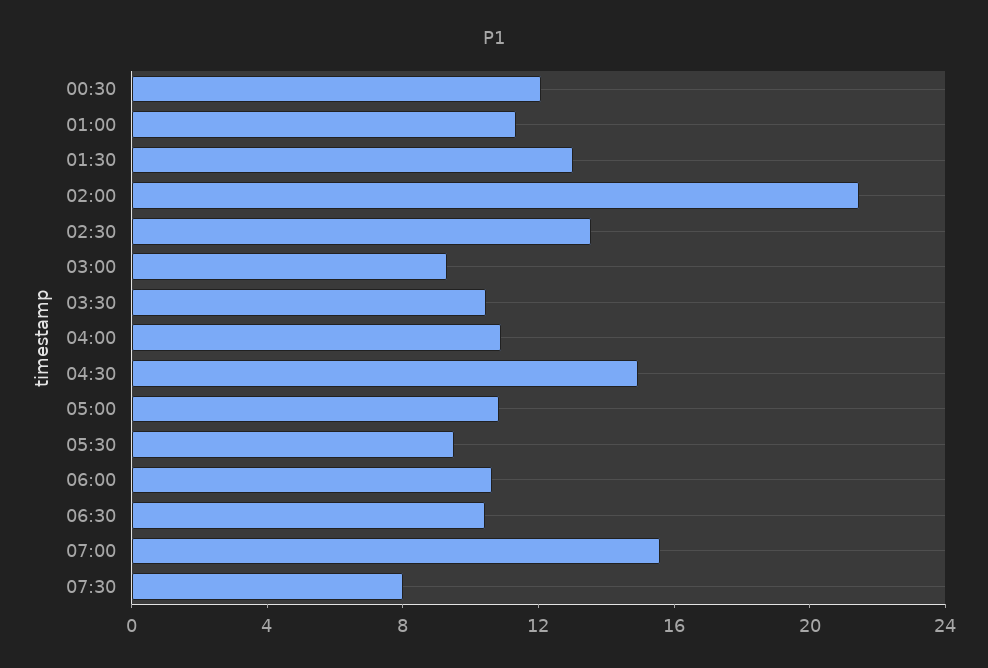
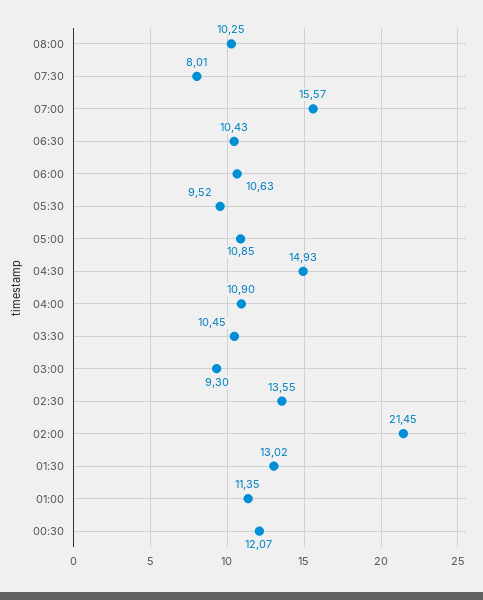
08:00: none -> 10.25

